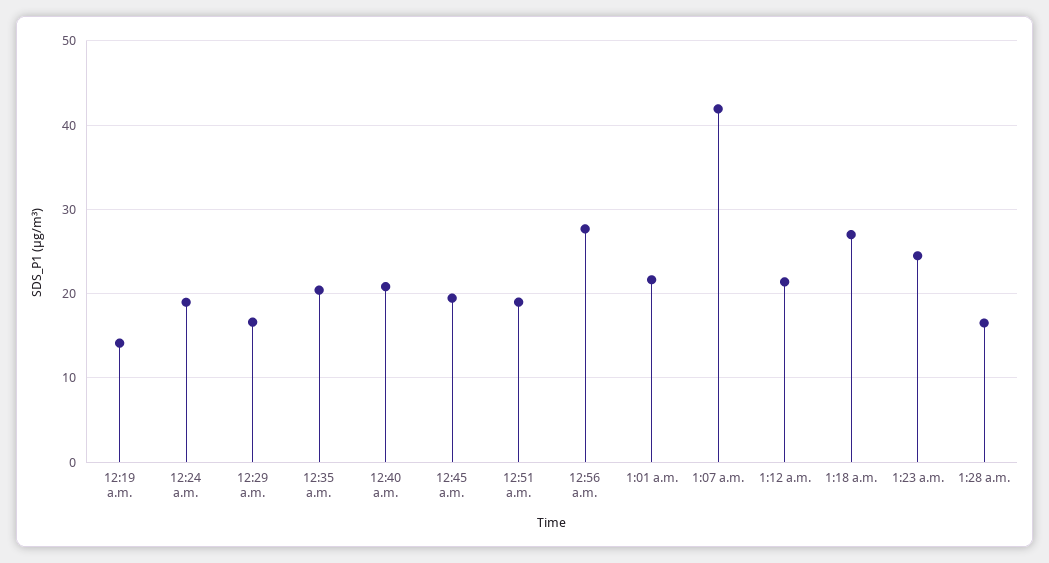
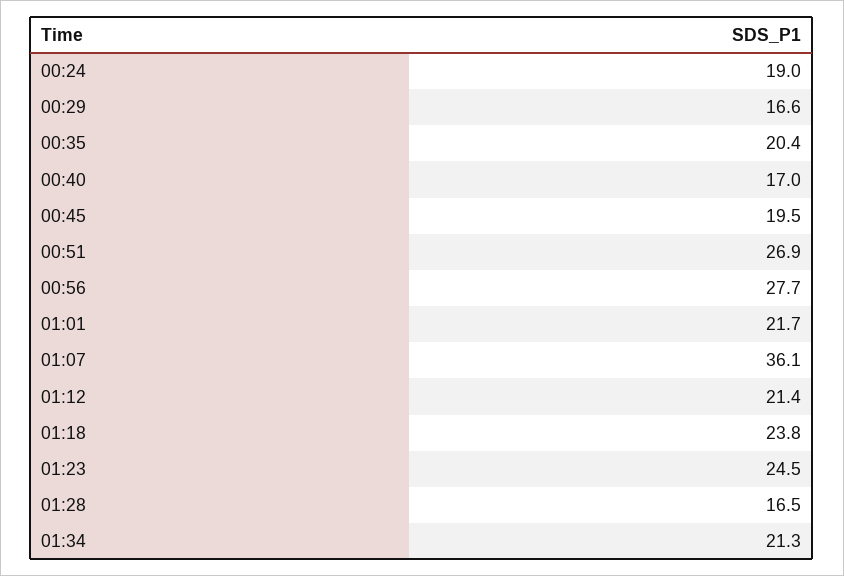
12:19 a.m.: 14 -> none
12:40 a.m.: 21 -> 17
12:51 a.m.: 19 -> 26.9
1:07 a.m.: 42 -> 36.1
1:18 a.m.: 27 -> 23.8
01:34: none -> 21.3

